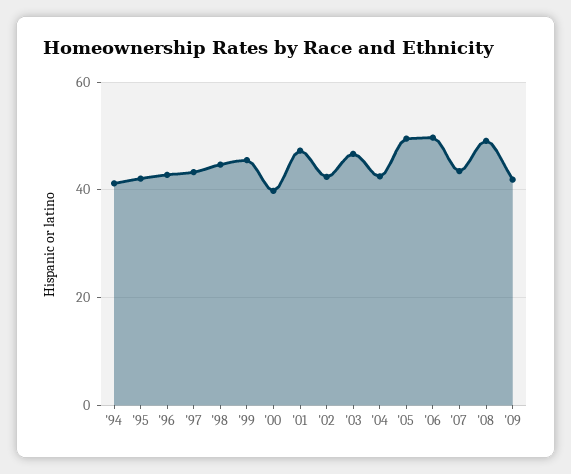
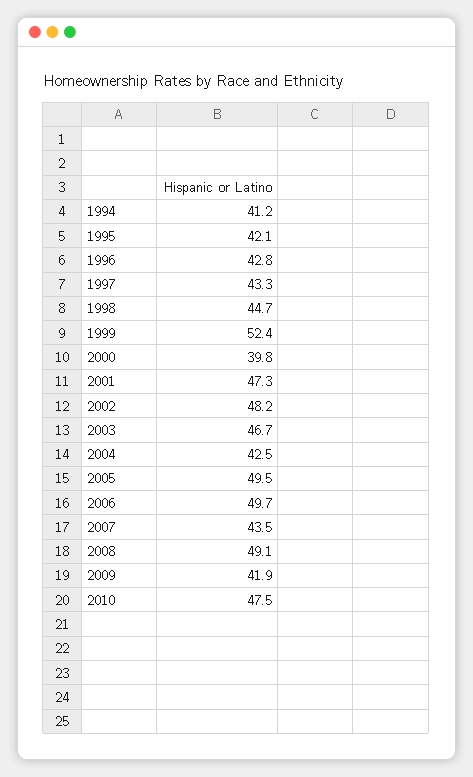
'99: 46 -> 52.4
'02: 42 -> 48.2
2010: none -> 47.5

